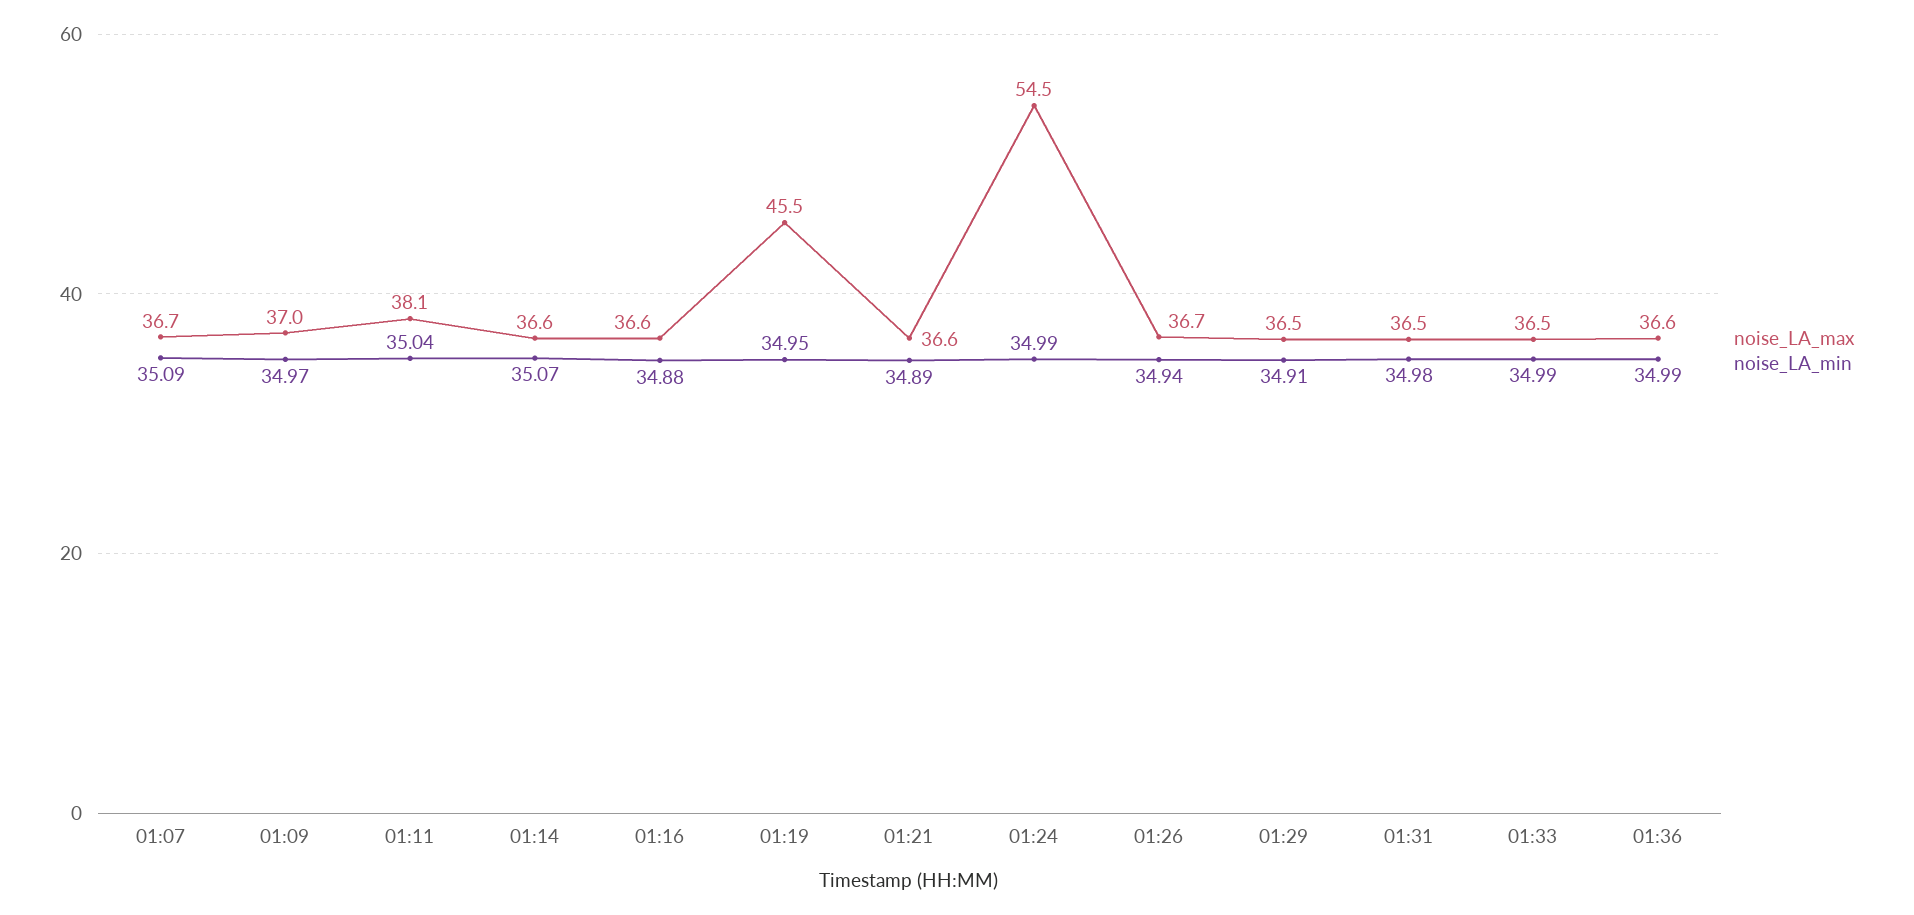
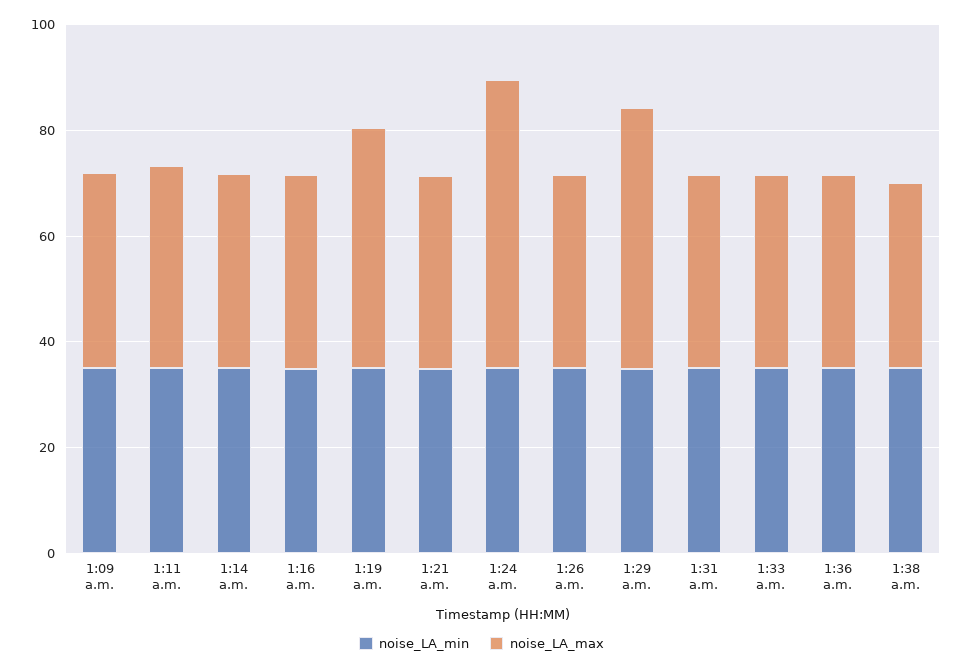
noise_LA_max, 01:07: 36.7 -> none
noise_LA_min, 01:07: 35.09 -> none
noise_LA_max, 01:29: 36.5 -> 50
noise_LA_min, 1:38 a.m.: none -> 35
noise_LA_max, 1:38 a.m.: none -> 35

